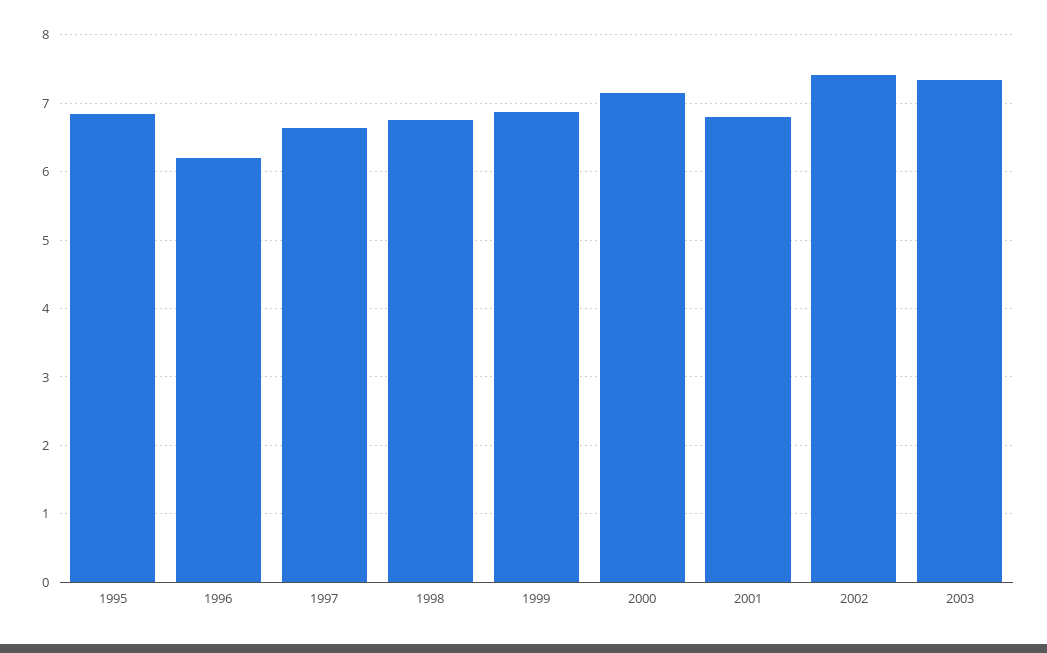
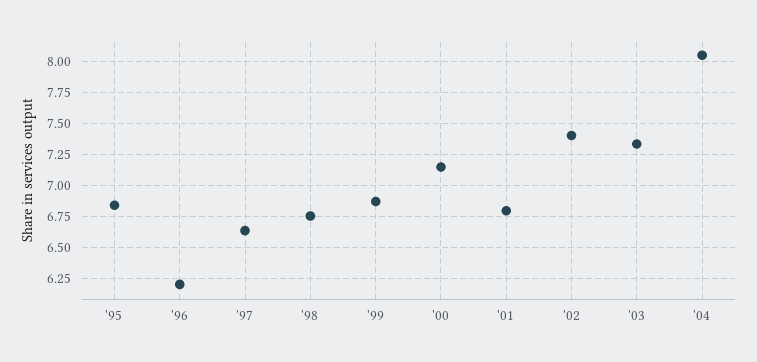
'04: none -> 8.05

